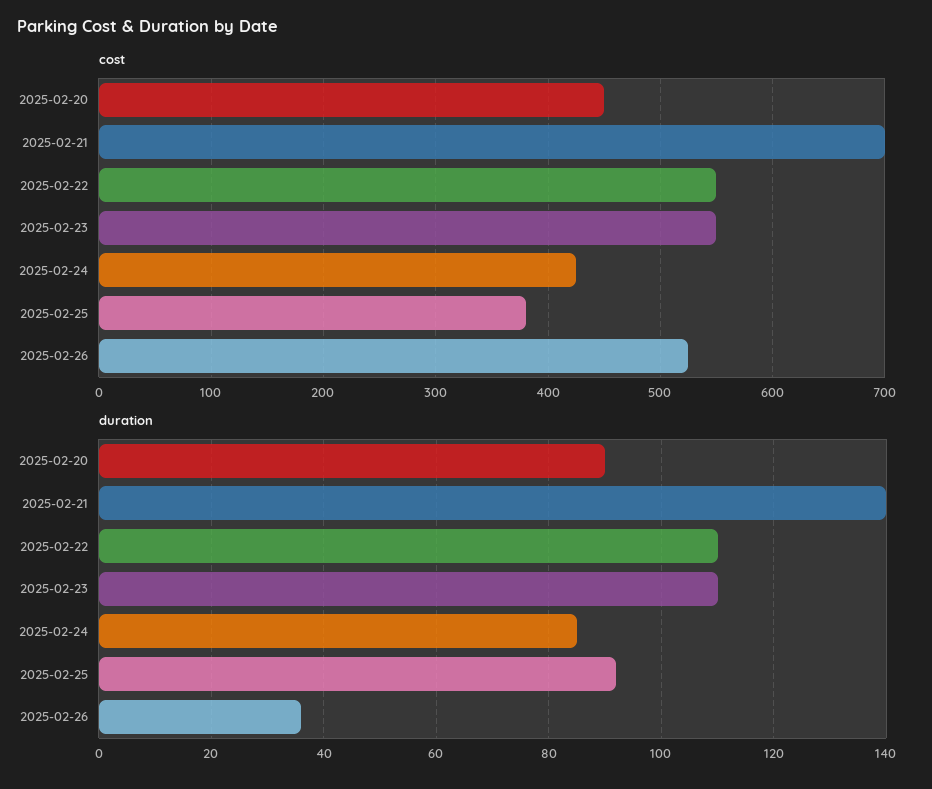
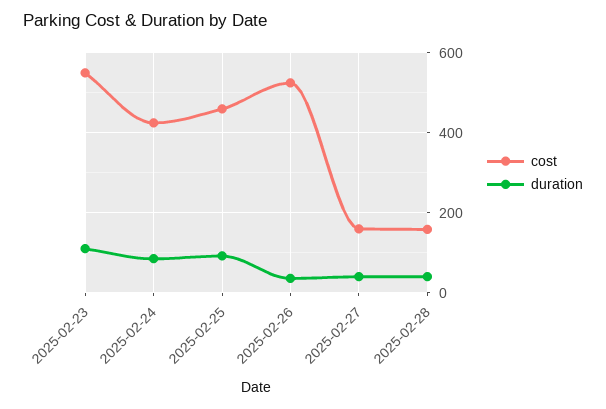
cost, 2025-02-20: 450 -> none
cost, 2025-02-21: 700 -> none
cost, 2025-02-22: 550 -> none
cost, 2025-02-25: 380 -> 460
duration, 2025-02-20: 90 -> none
duration, 2025-02-21: 140 -> none
duration, 2025-02-22: 110 -> none
cost, 2025-02-27: none -> 160
duration, 2025-02-27: none -> 40
cost, 2025-02-28: none -> 160
duration, 2025-02-28: none -> 40

